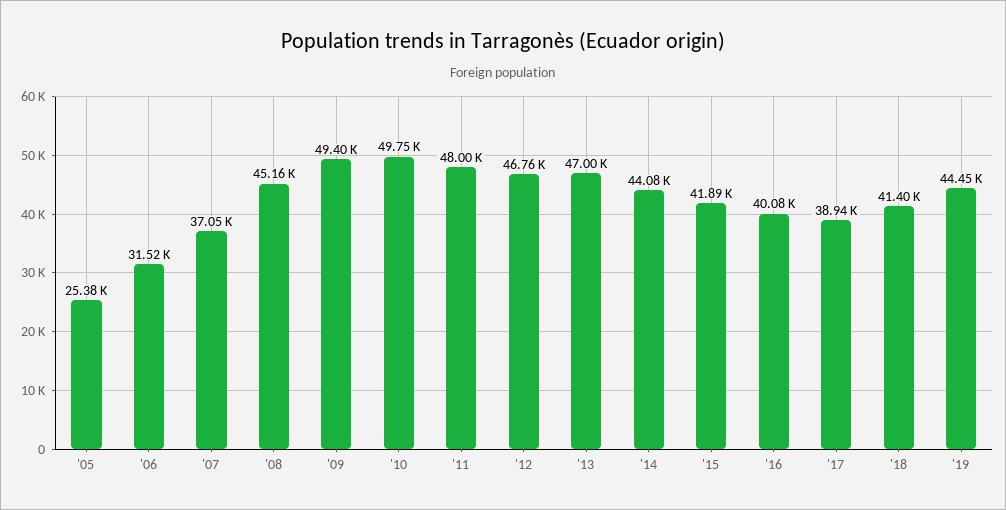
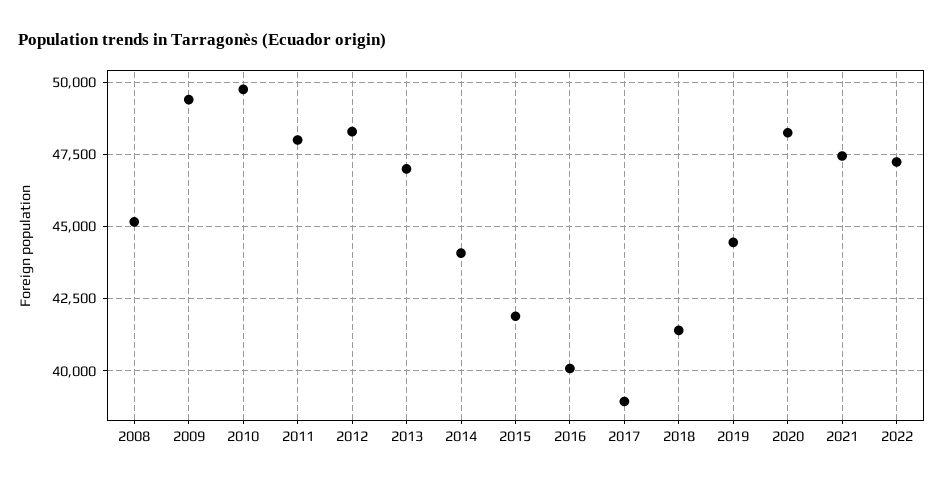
'05: 25380 -> none
'06: 31520 -> none
'07: 37050 -> none
'12: 46760 -> 48250
2020: none -> 48250
2021: none -> 47500
2022: none -> 47250

